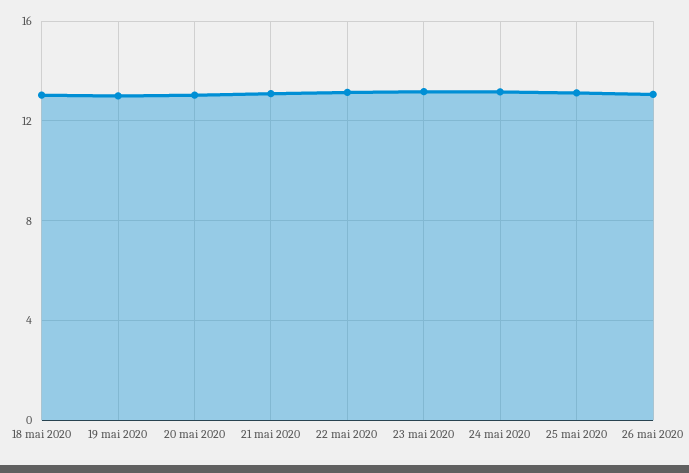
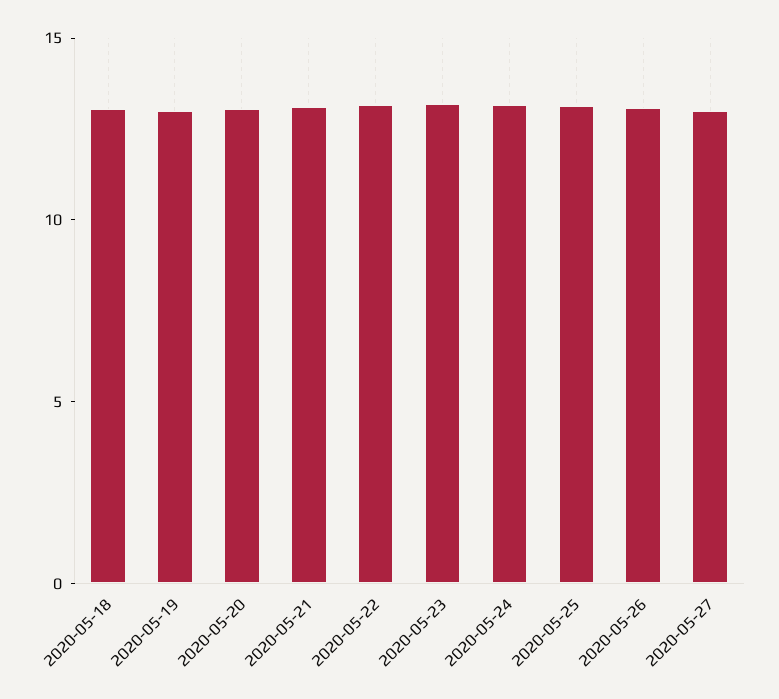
2020-05-27: none -> 13

